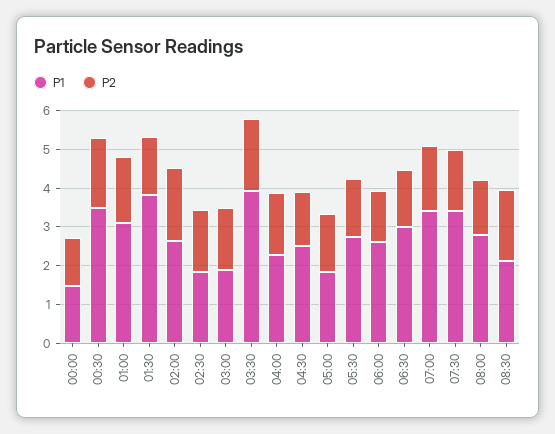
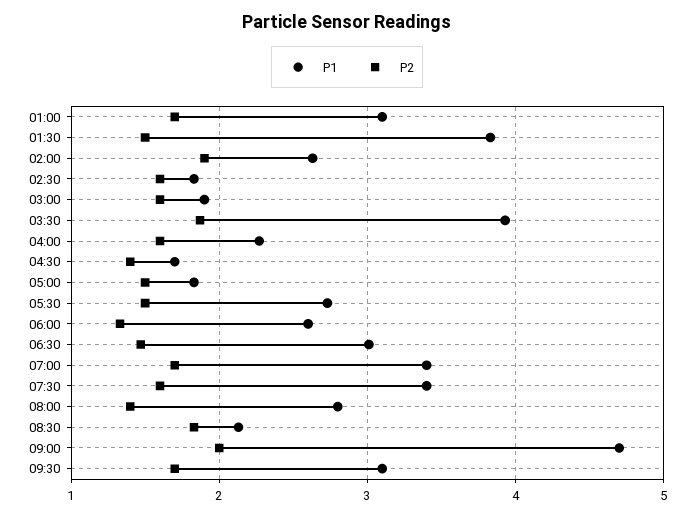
P1, 00:00: 1.5 -> none
P2, 00:00: 1.25 -> none
P1, 00:30: 3.5 -> none
P2, 00:30: 1.75 -> none
P1, 04:30: 2.5 -> 1.7
P1, 09:00: none -> 4.7
P2, 09:00: none -> 2
P1, 09:30: none -> 3.1
P2, 09:30: none -> 1.7

